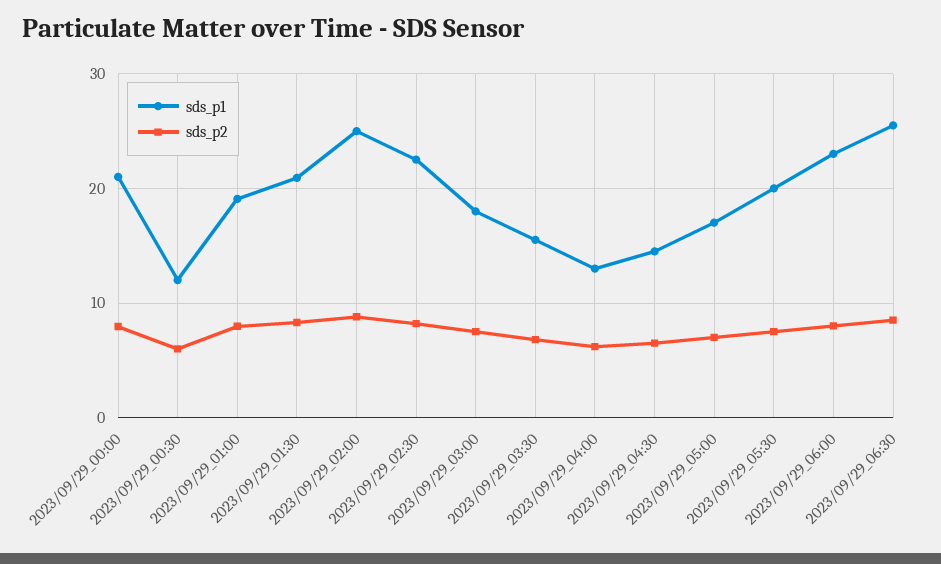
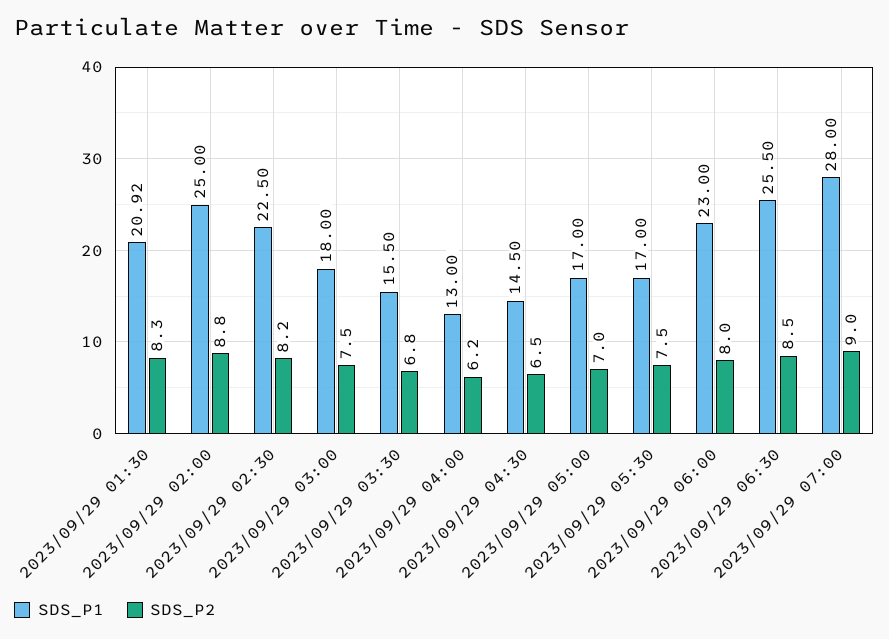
sds_p1, 2023/09/29_00:00: 21 -> none
sds_p2, 2023/09/29_00:00: 8 -> none
sds_p1, 2023/09/29_00:30: 12 -> none
sds_p2, 2023/09/29_00:30: 6 -> none
sds_p1, 2023/09/29_01:00: 19 -> none
sds_p2, 2023/09/29_01:00: 8 -> none
sds_p1, 2023/09/29_05:30: 20 -> 17
sds_p1, 2023/09/29 07:00: none -> 28
sds_p2, 2023/09/29 07:00: none -> 9

